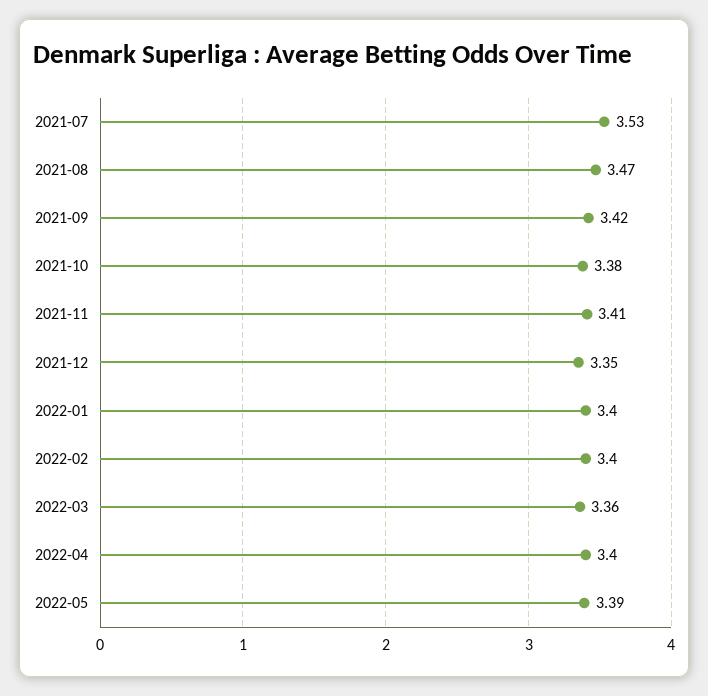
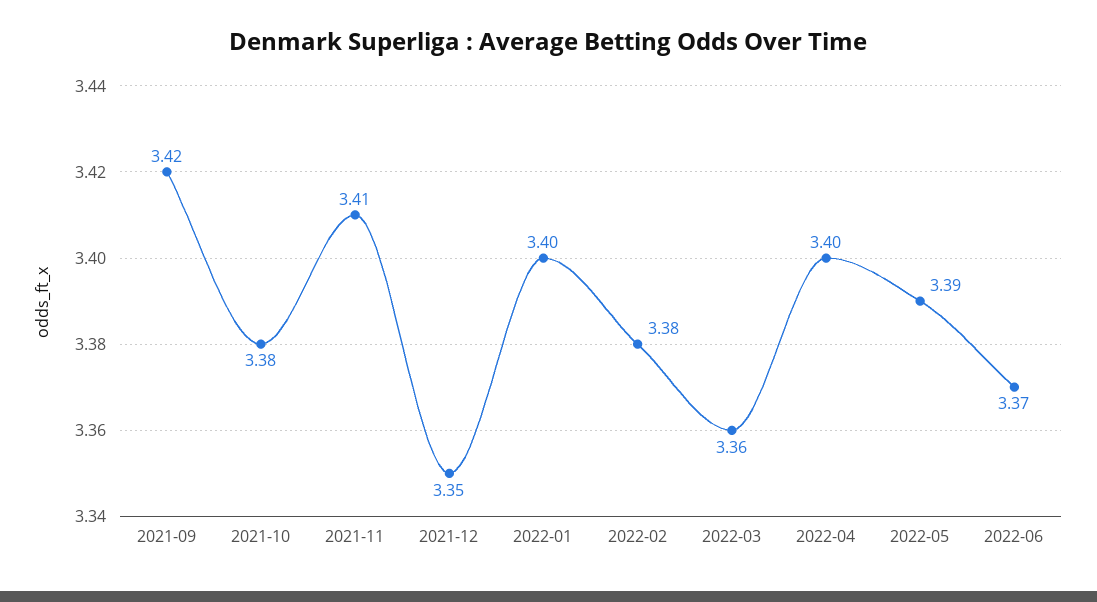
2021-07: 3.53 -> none
2021-08: 3.47 -> none
2022-02: 3.4 -> 3.38
2022-06: none -> 3.37

